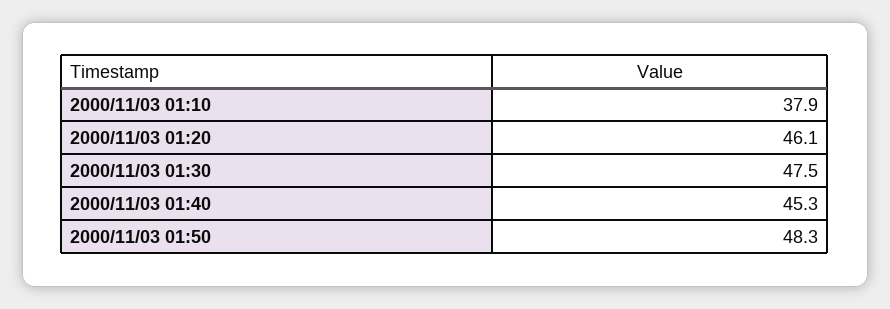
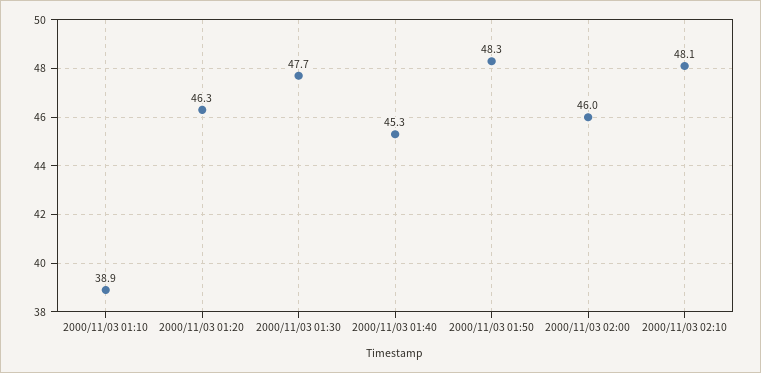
2000/11/03 01:10: 37.9 -> 38.9
2000/11/03 01:20: 46.1 -> 46.3
2000/11/03 01:30: 47.5 -> 47.7
2000/11/03 02:00: none -> 46
2000/11/03 02:10: none -> 48.1

